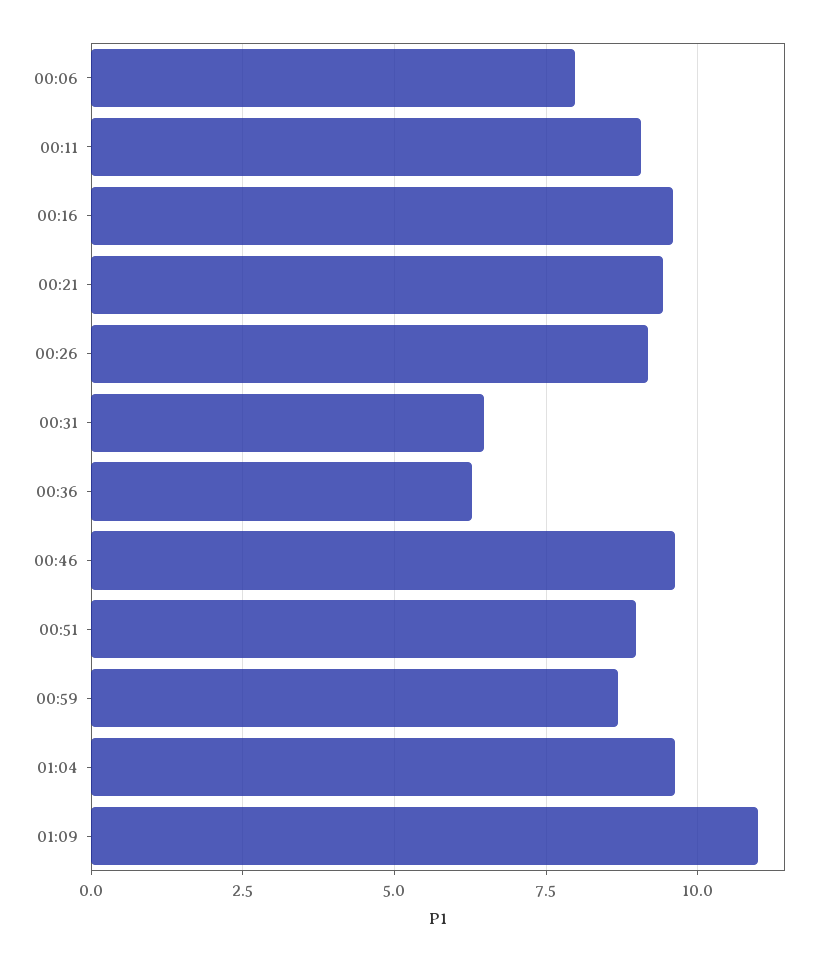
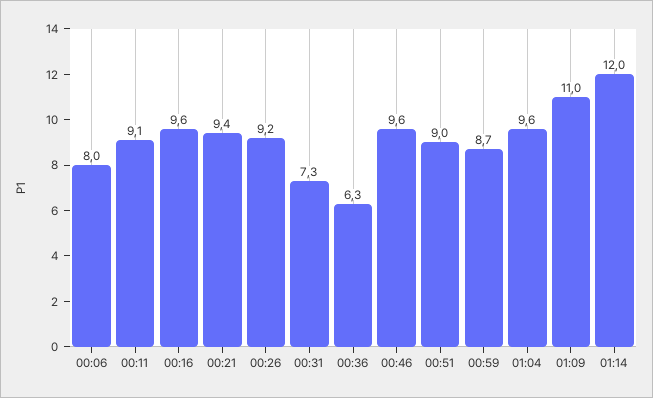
00:31: 6.5 -> 7.3
01:14: none -> 12

